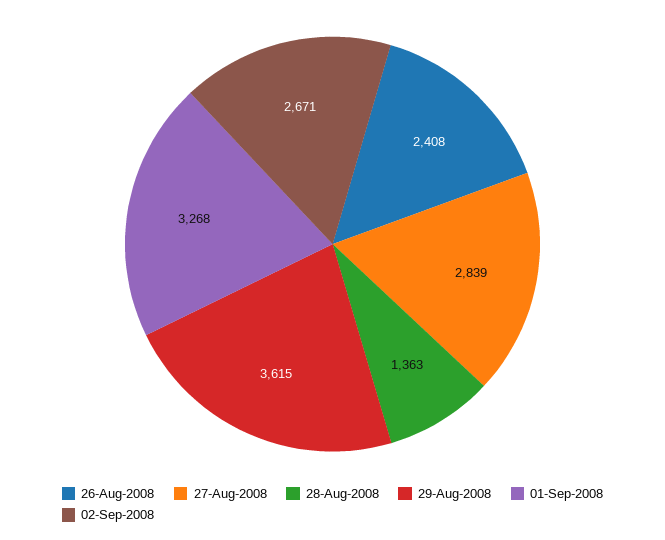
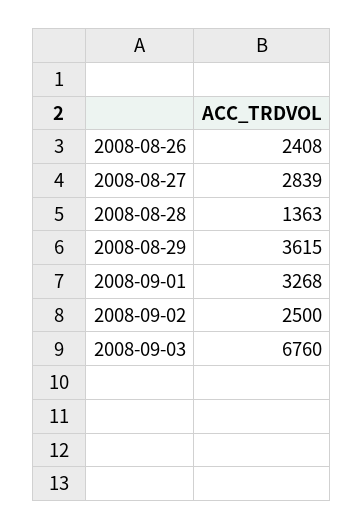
02-Sep-2008: 2671 -> 2500
2008-09-03: none -> 6760

